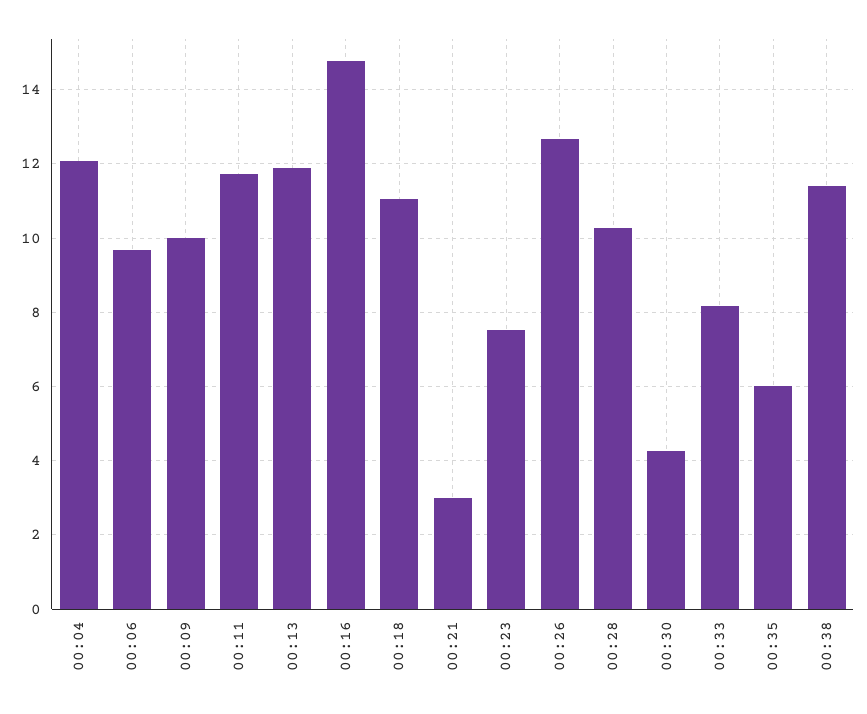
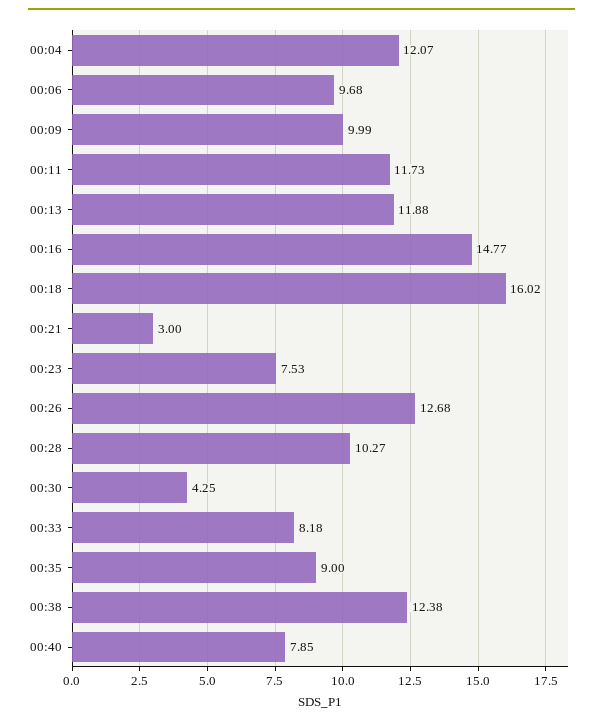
00:18: 11 -> 16.02
00:35: 6 -> 9
00:38: 11.4 -> 12.38
00:40: none -> 7.85

